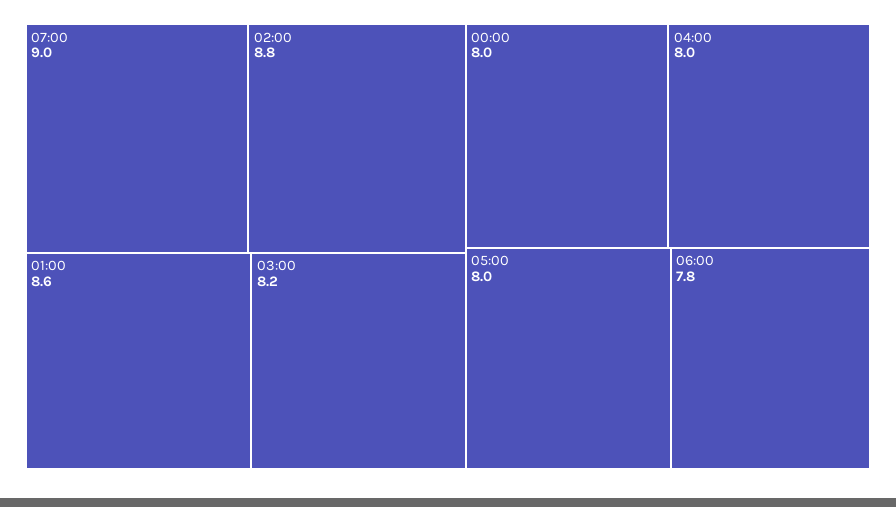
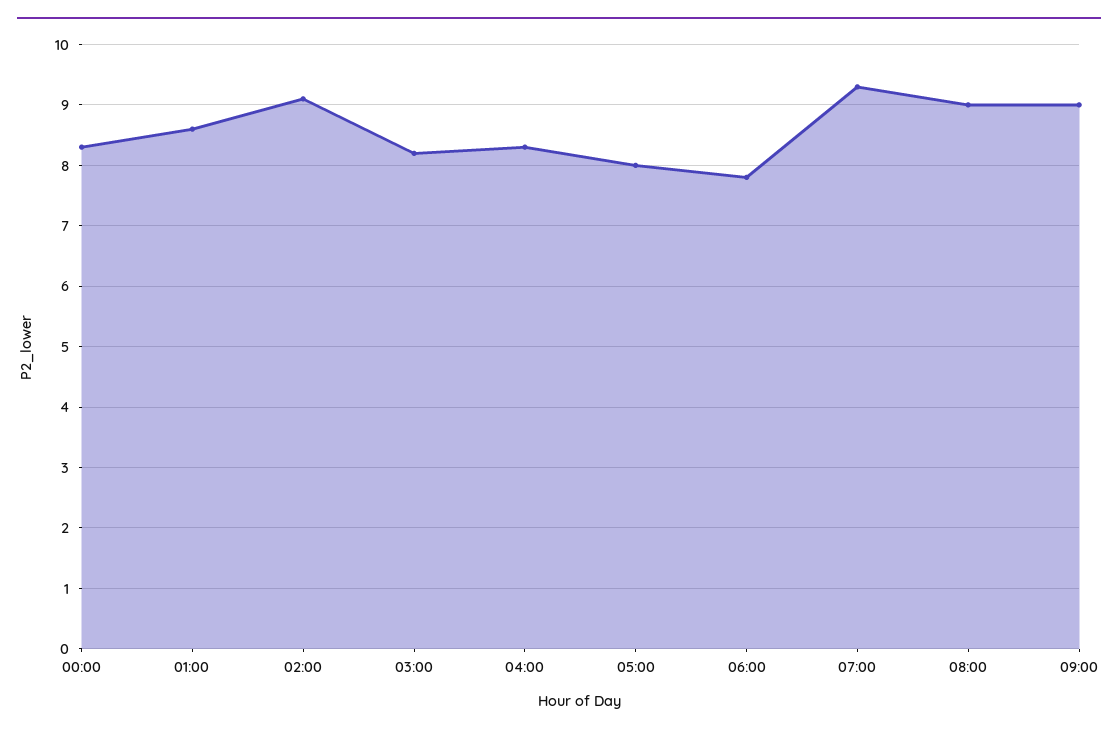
07:00: 9 -> 9.3
02:00: 8.8 -> 9.1
00:00: 8 -> 8.3
04:00: 8 -> 8.3
08:00: none -> 9
09:00: none -> 9

